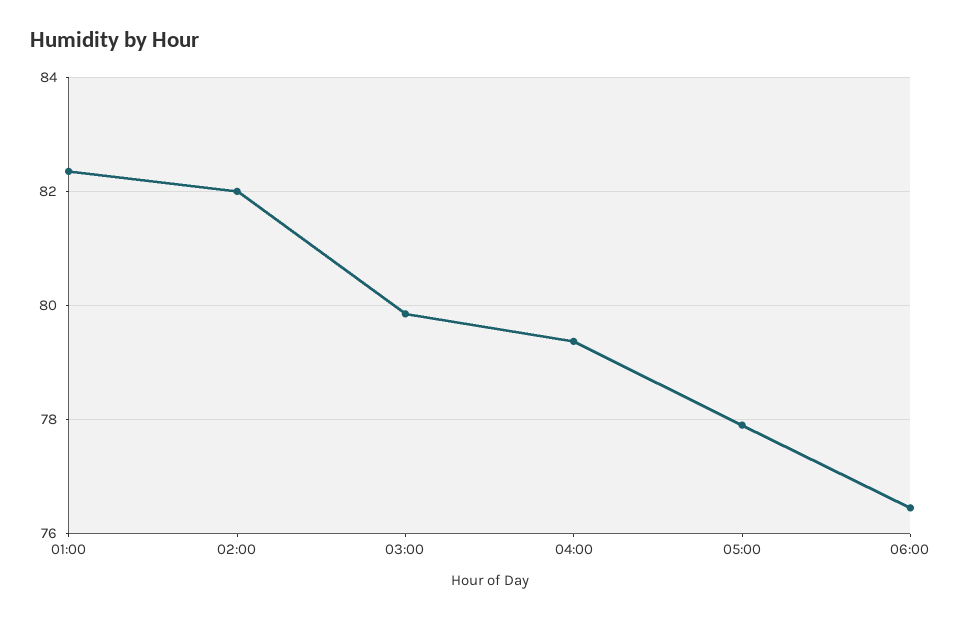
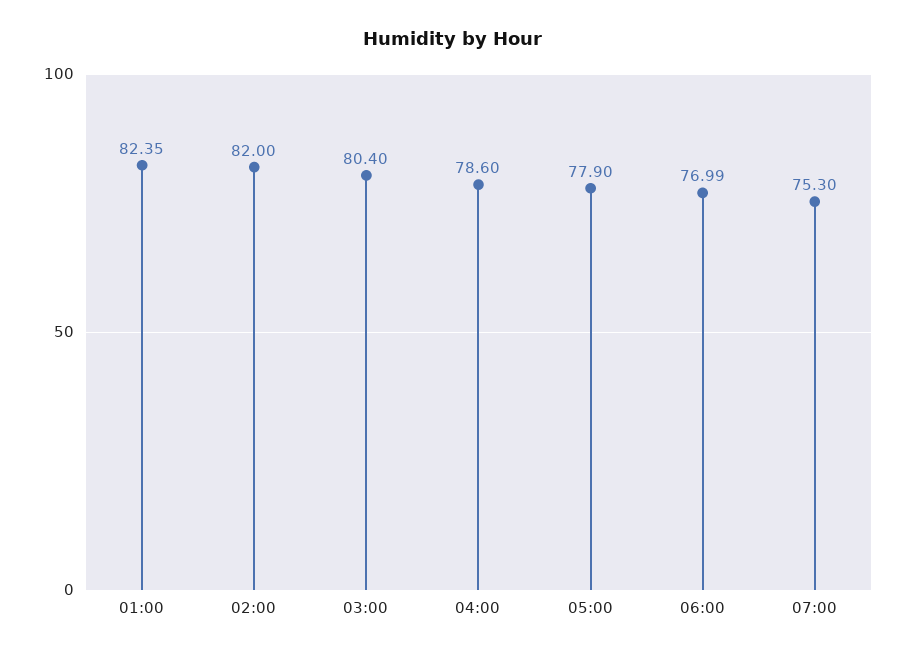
03:00: 79.8 -> 80.4
04:00: 79.4 -> 78.6
06:00: 76.4 -> 76.99
07:00: none -> 75.3

